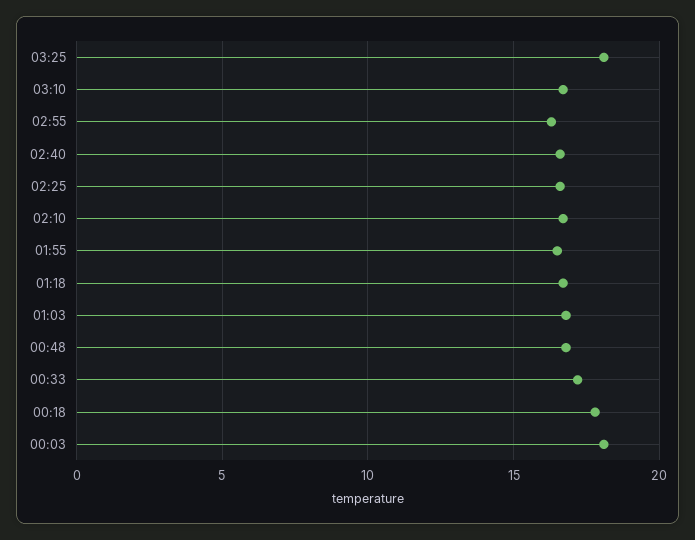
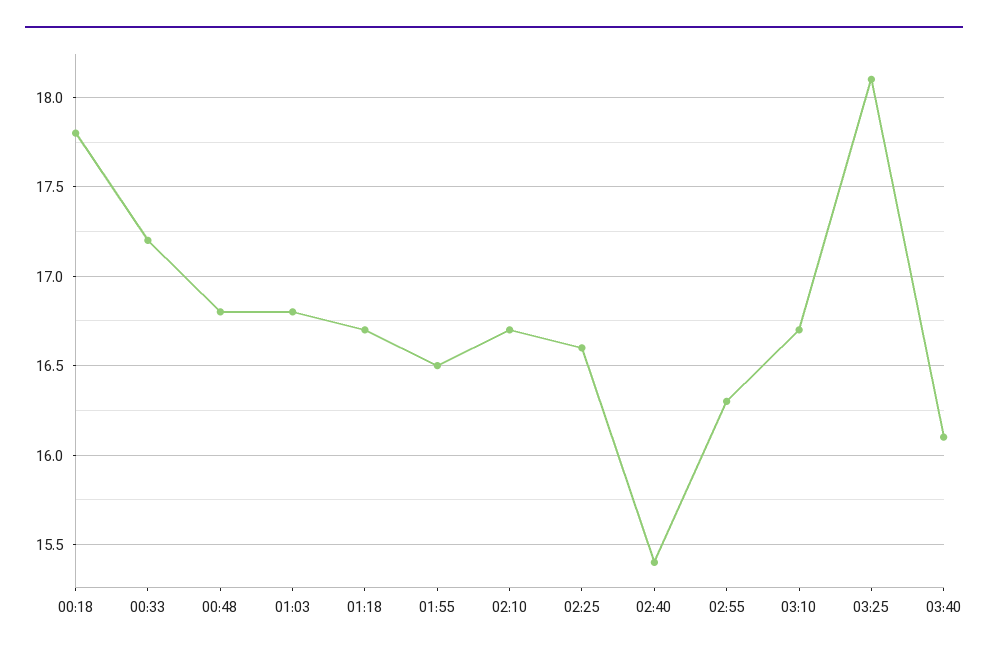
02:40: 16.5 -> 15.4
00:03: 18 -> none
03:40: none -> 16.1

